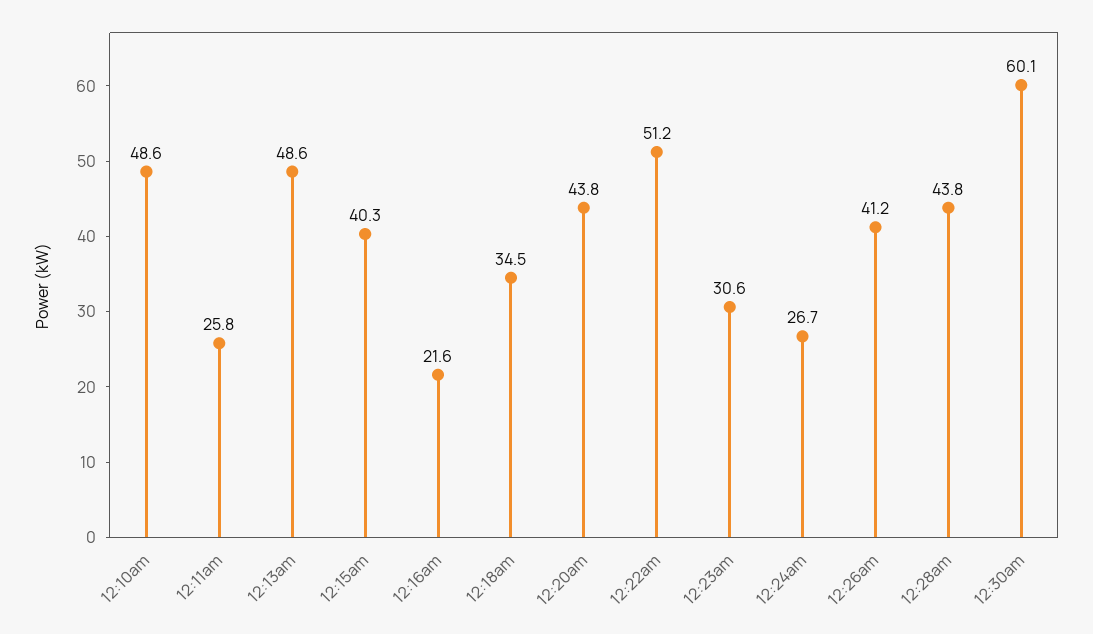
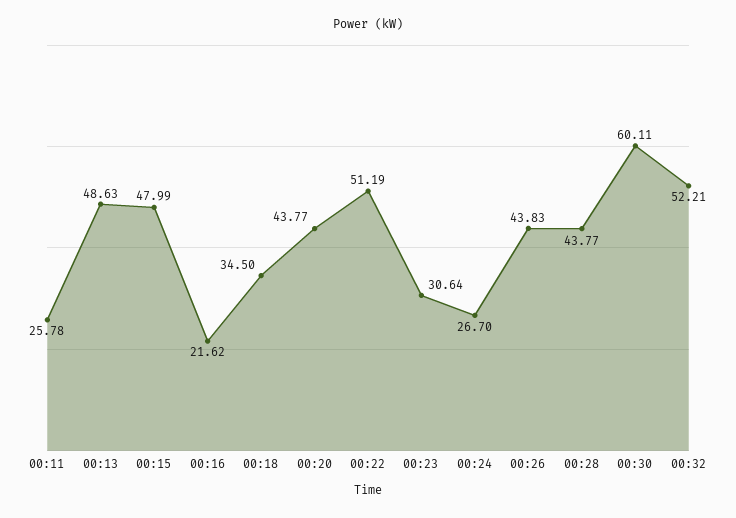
12:10am: 48.6 -> none
12:15am: 40.3 -> 47.99
12:26am: 41.2 -> 43.83
00:32: none -> 52.21

